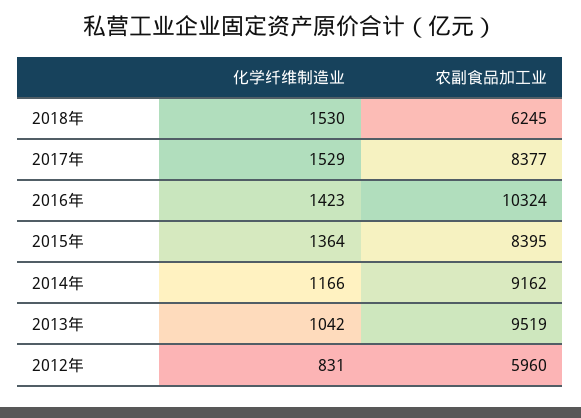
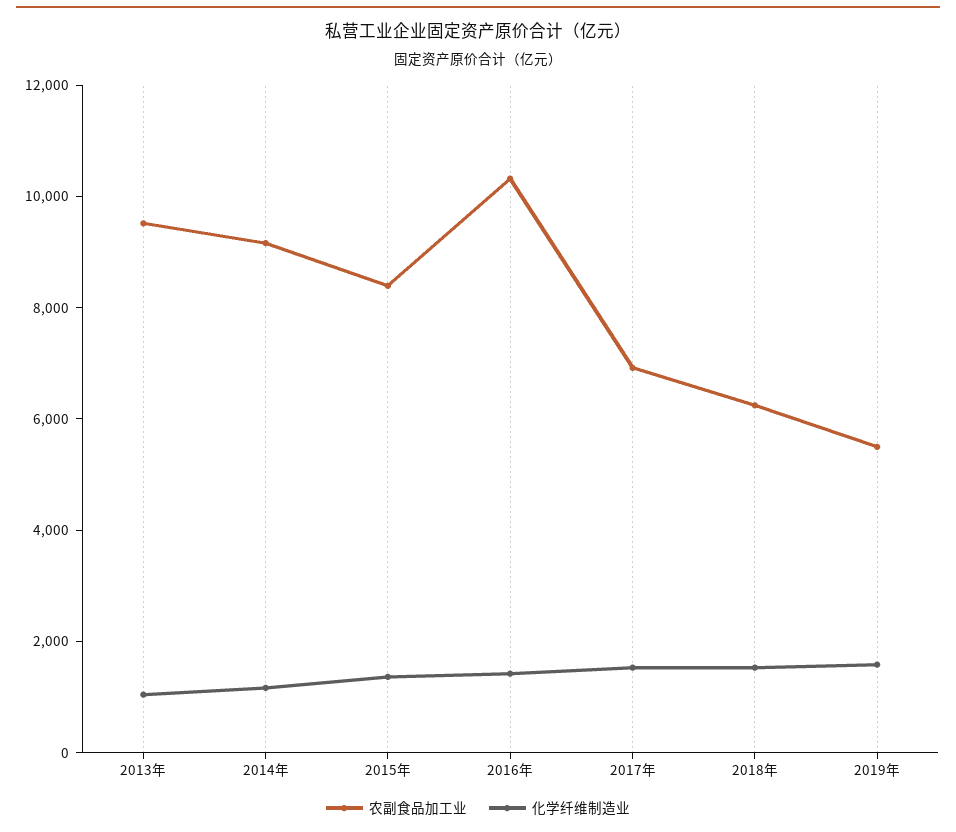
农副食品加工业, 2017年: 8377 -> 7000
化学纤维制造业, 2012年: 831 -> none
农副食品加工业, 2012年: 5960 -> none
农副食品加工业, 2019年: none -> 5500
化学纤维制造业, 2019年: none -> 1500

